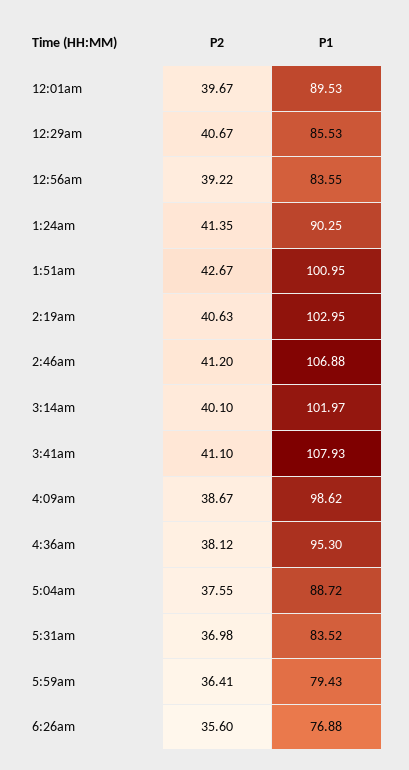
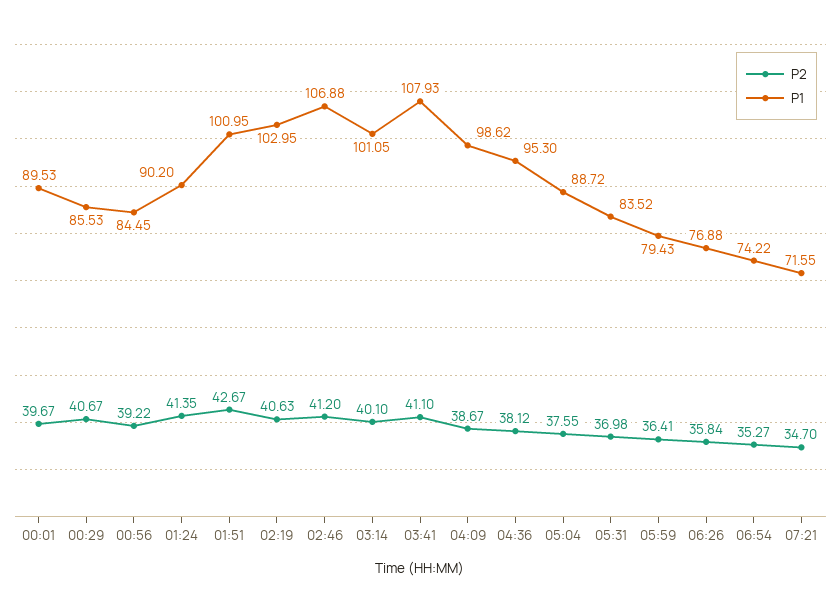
P1, 12:56am: 83.55 -> 84.45
P1, 1:24am: 90.25 -> 90.2
P1, 3:14am: 101.97 -> 101.05
P2, 6:26am: 35.6 -> 35.84
P2, 06:54: none -> 35.27
P1, 06:54: none -> 74.22
P2, 07:21: none -> 34.7
P1, 07:21: none -> 71.55

